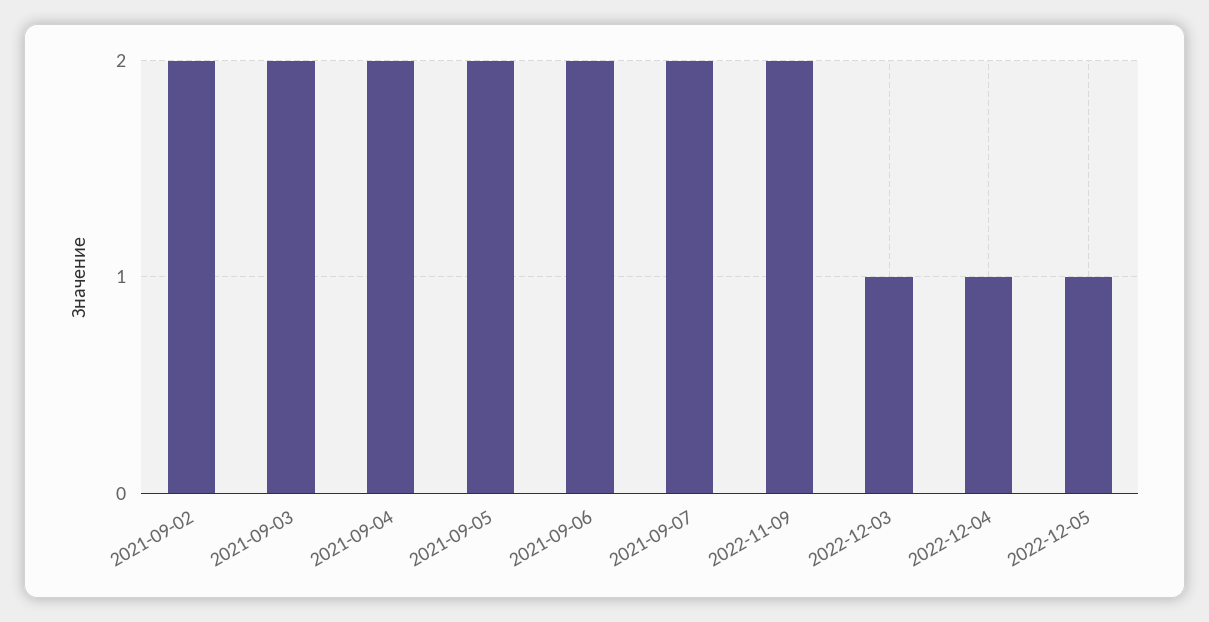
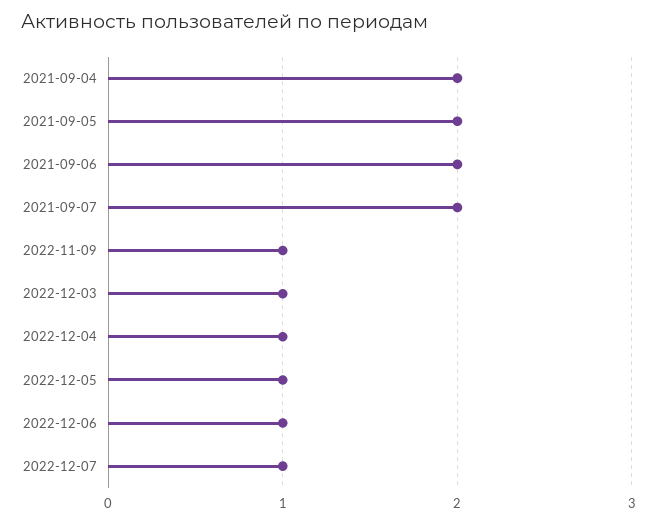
2021-09-02: 2 -> none
2021-09-03: 2 -> none
2022-11-09: 2 -> 1
2022-12-06: none -> 1
2022-12-07: none -> 1

